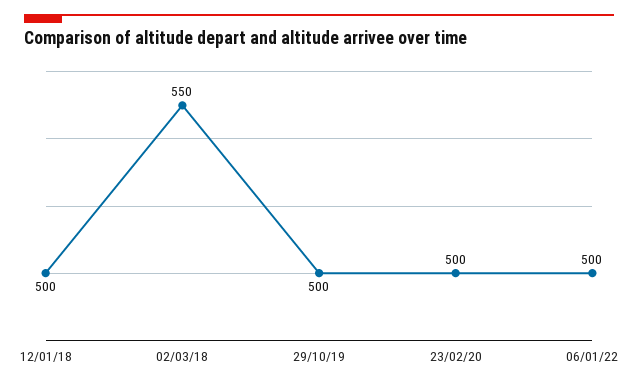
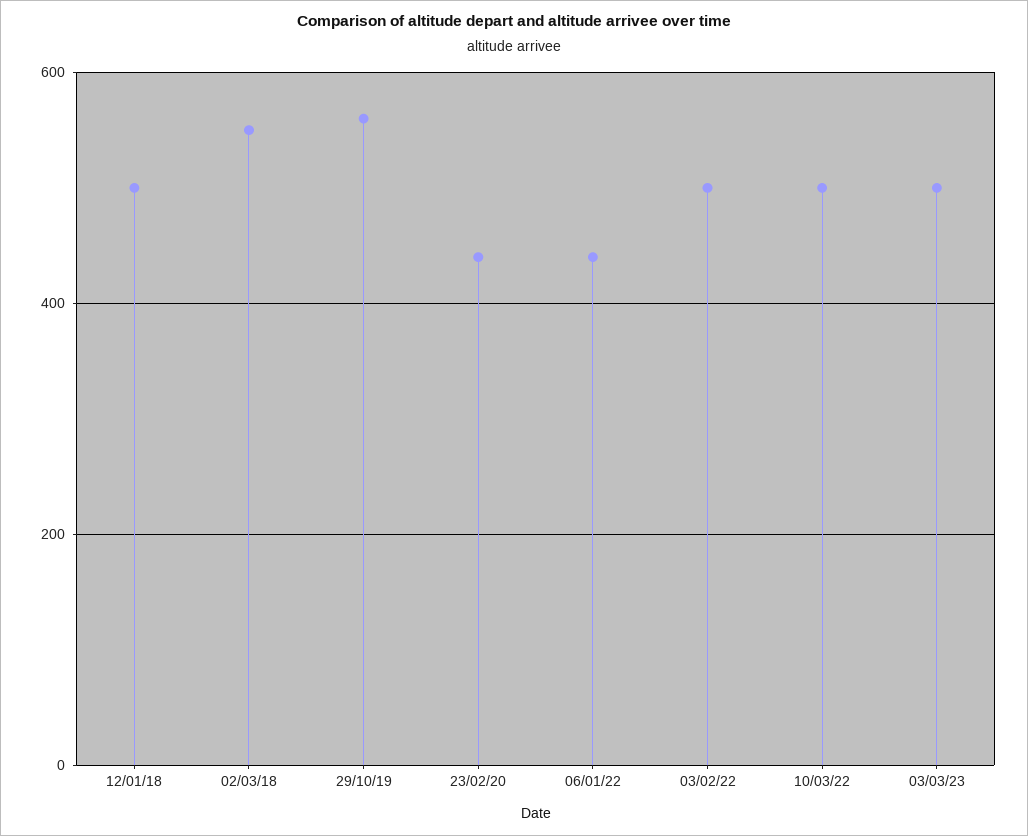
29/10/19: 500 -> 560
23/02/20: 500 -> 440
06/01/22: 500 -> 440
03/02/22: none -> 500
10/03/22: none -> 500
03/03/23: none -> 500

